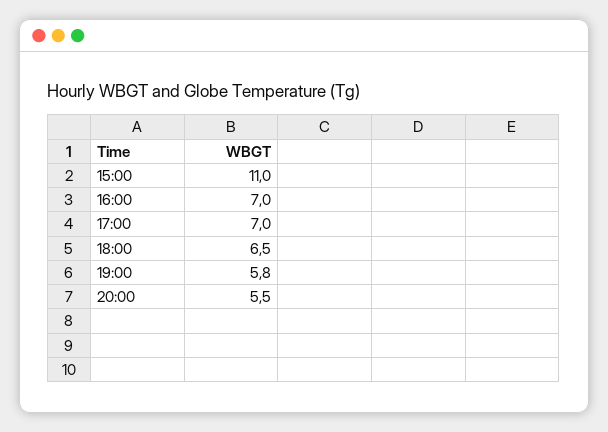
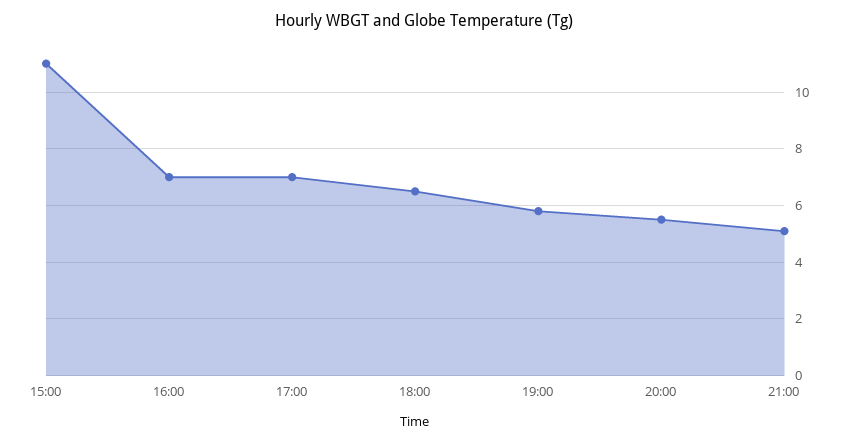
21:00: none -> 5

